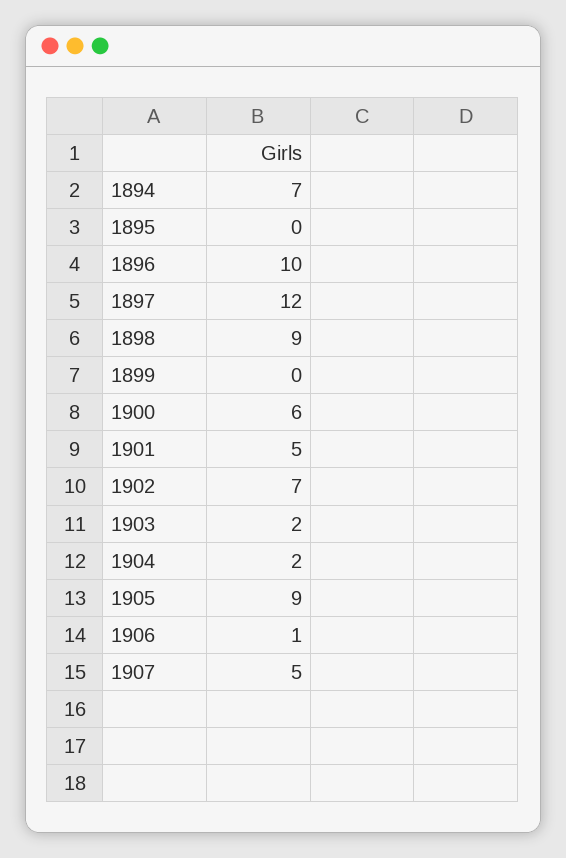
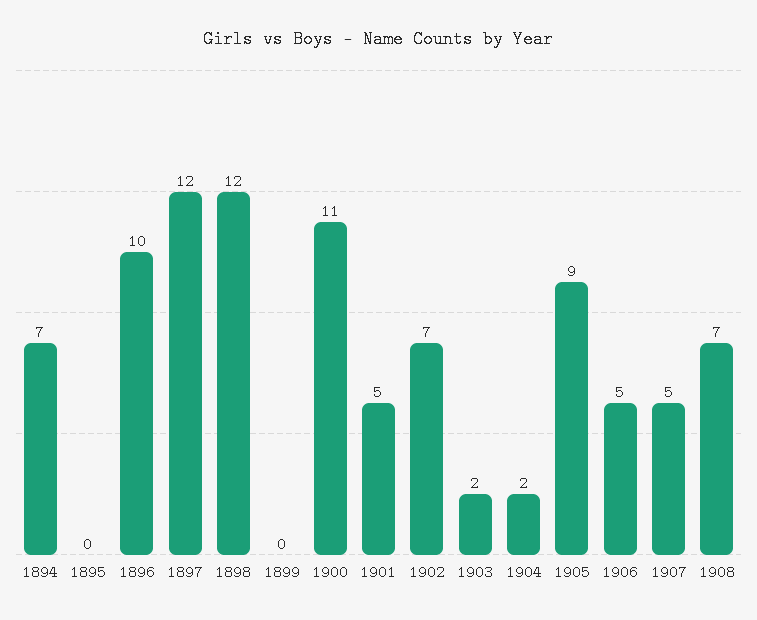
1898: 9 -> 12
1900: 6 -> 11
1906: 1 -> 5
1908: none -> 7

